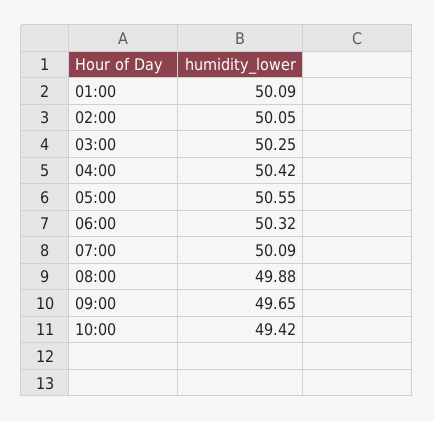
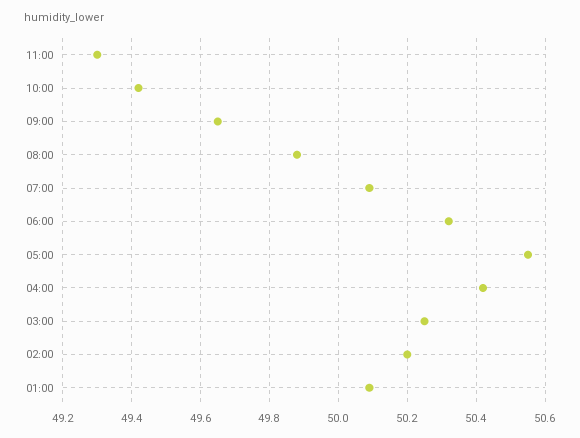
02:00: 50.05 -> 50.2
11:00: none -> 49.3

